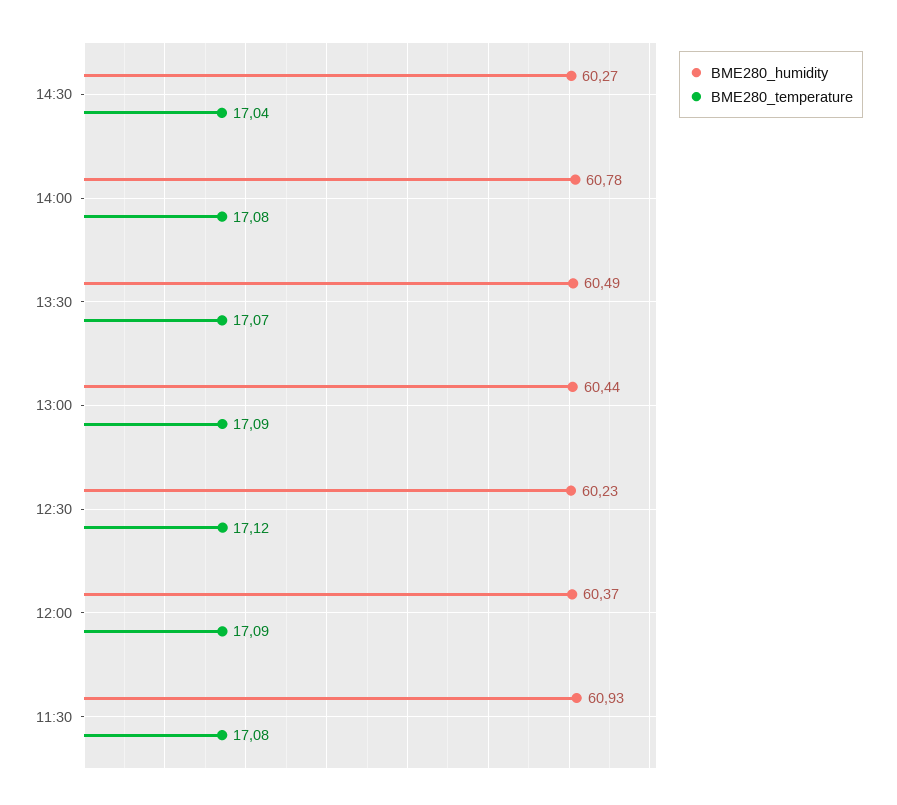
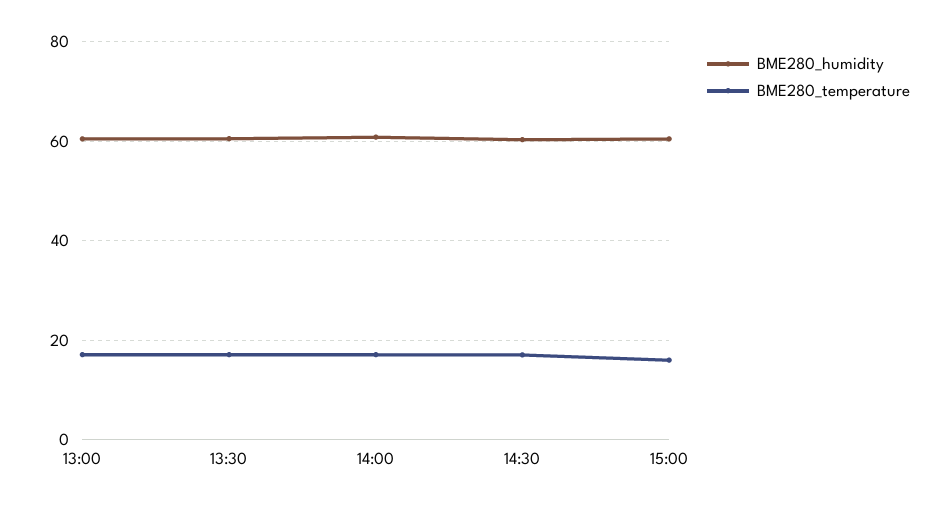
BME280_humidity, 12:30: 60.23 -> none
BME280_temperature, 12:30: 17.12 -> none
BME280_humidity, 12:00: 60.37 -> none
BME280_temperature, 12:00: 17.09 -> none
BME280_humidity, 11:30: 60.93 -> none
BME280_temperature, 11:30: 17.08 -> none
BME280_humidity, 15:00: none -> 60
BME280_temperature, 15:00: none -> 16

